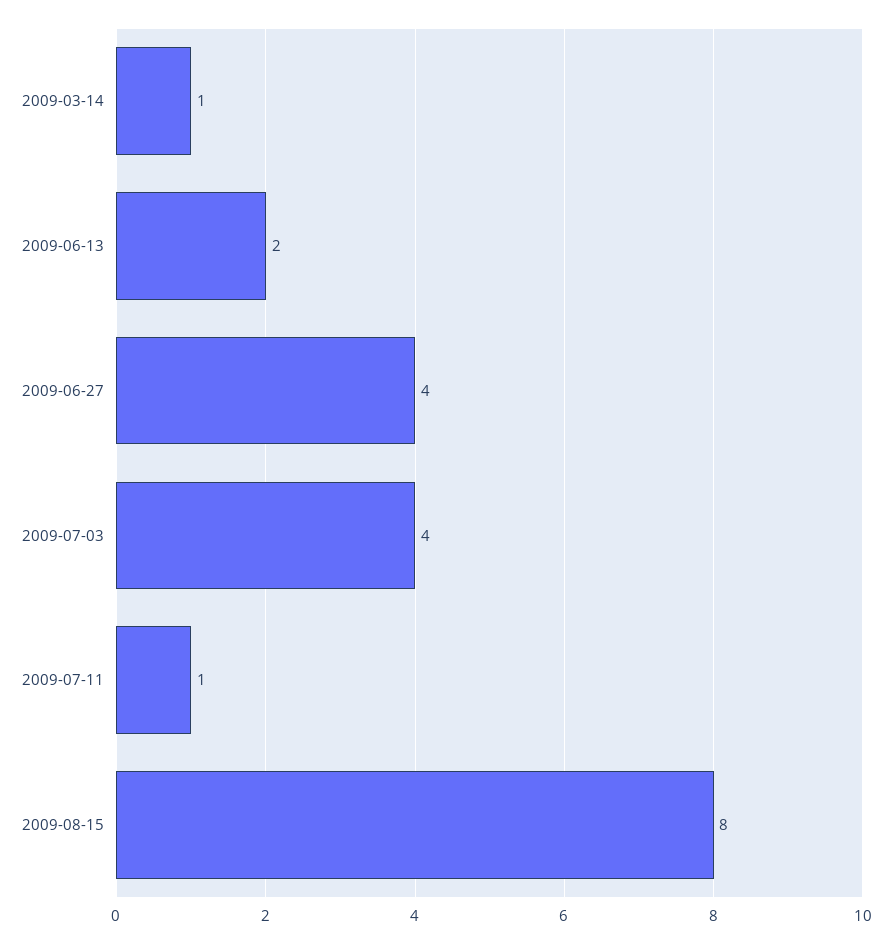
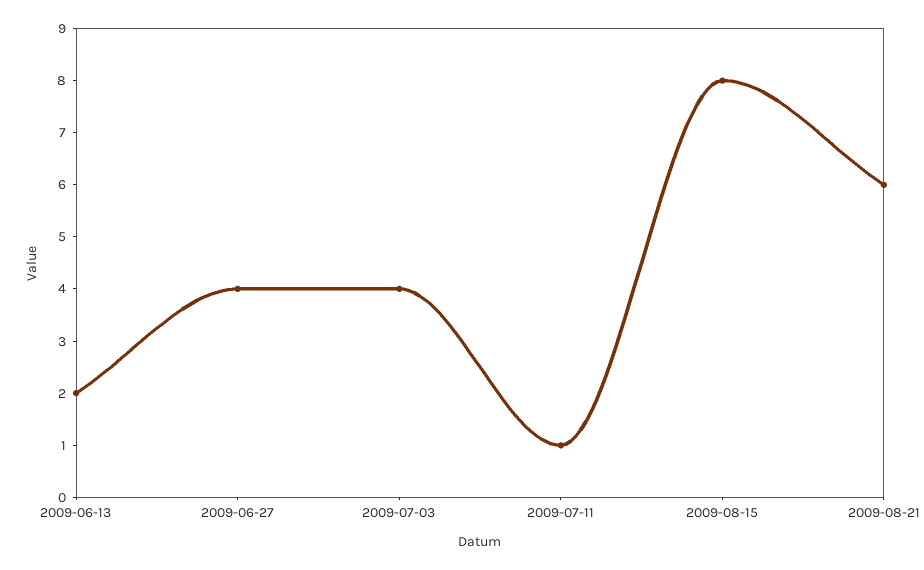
2009-03-14: 1 -> none
2009-08-21: none -> 6

